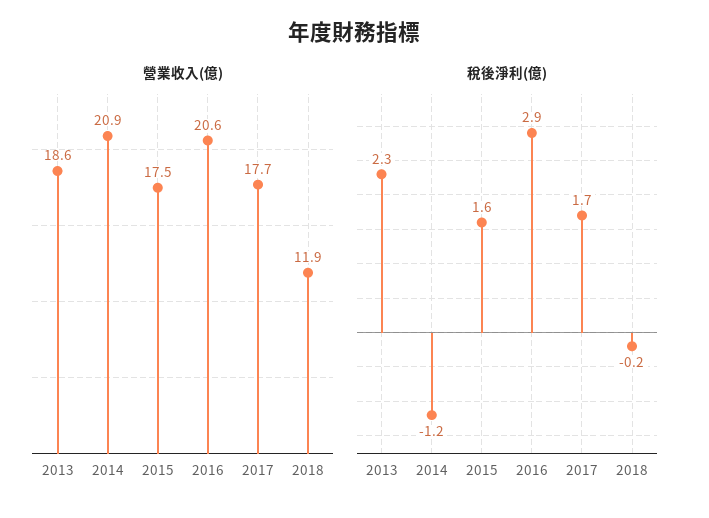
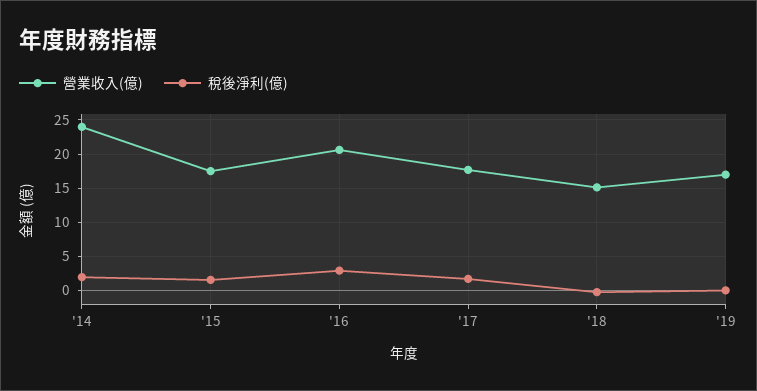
營業收入(億), 2013: 18.6 -> none
營業收入(億), 2014: 20.9 -> 24
營業收入(億), 2018: 11.9 -> 15
稅後淨利(億), 2013: 2.3 -> none
稅後淨利(億), 2014: -1.2 -> 2
營業收入(億), '19: none -> 17
稅後淨利(億), '19: none -> 0

